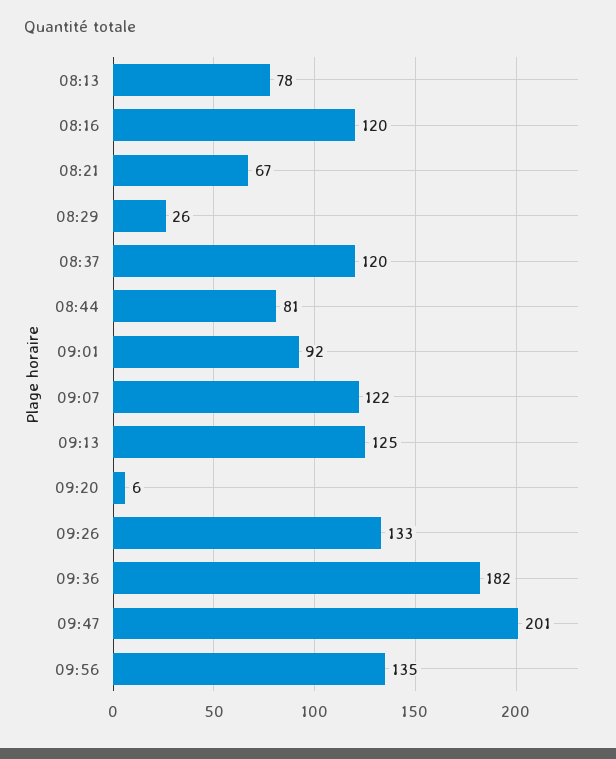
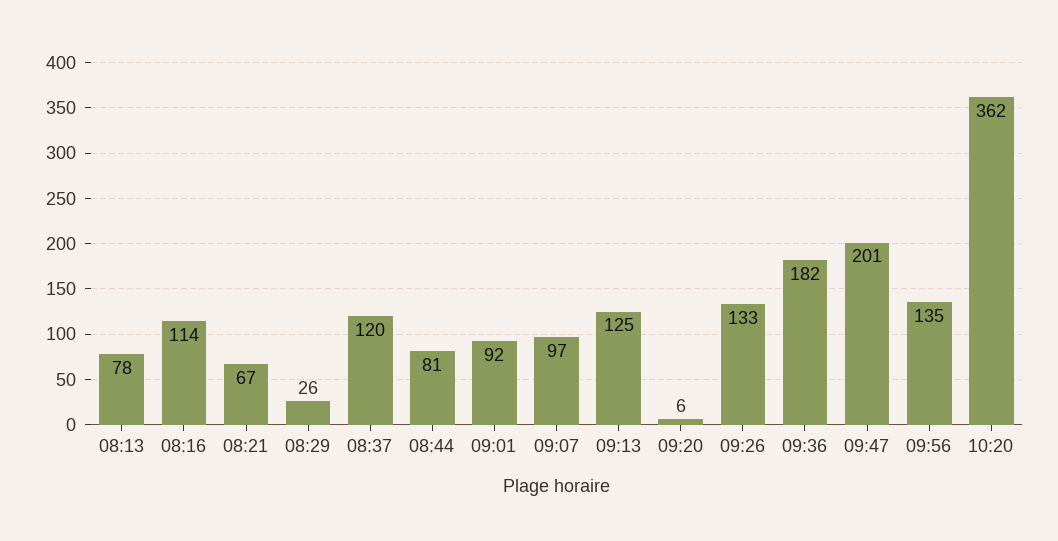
08:16: 120 -> 114
09:07: 122 -> 97
10:20: none -> 362

